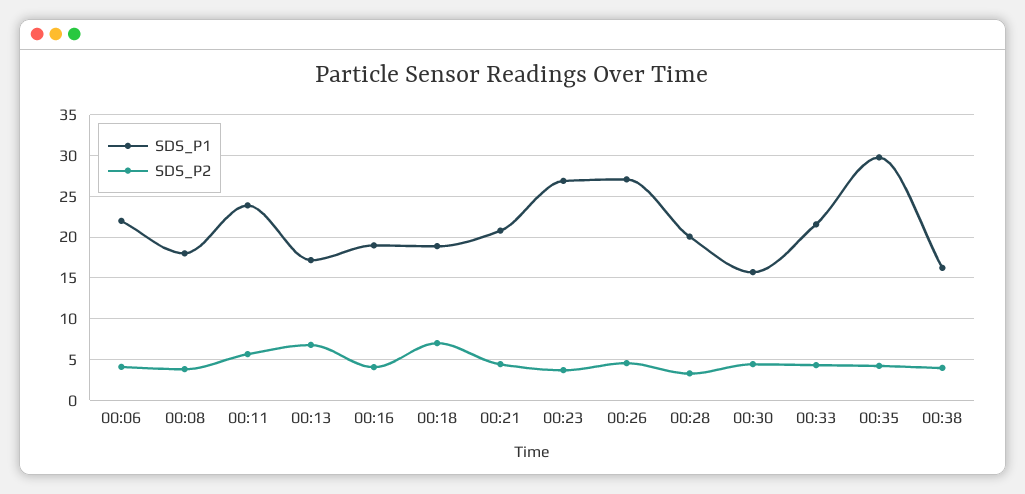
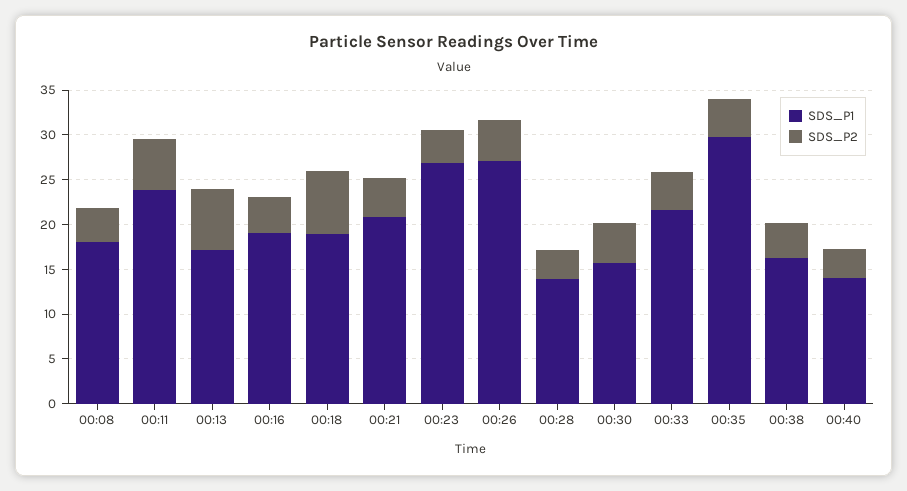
SDS_P1, 00:06: 22 -> none
SDS_P2, 00:06: 4 -> none
SDS_P1, 00:28: 20 -> 14
SDS_P1, 00:40: none -> 14
SDS_P2, 00:40: none -> 3

